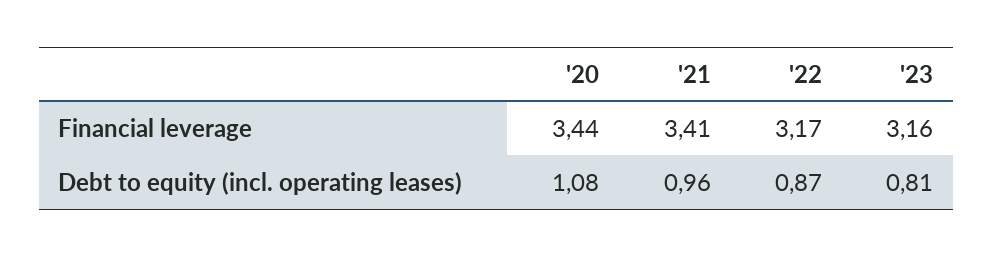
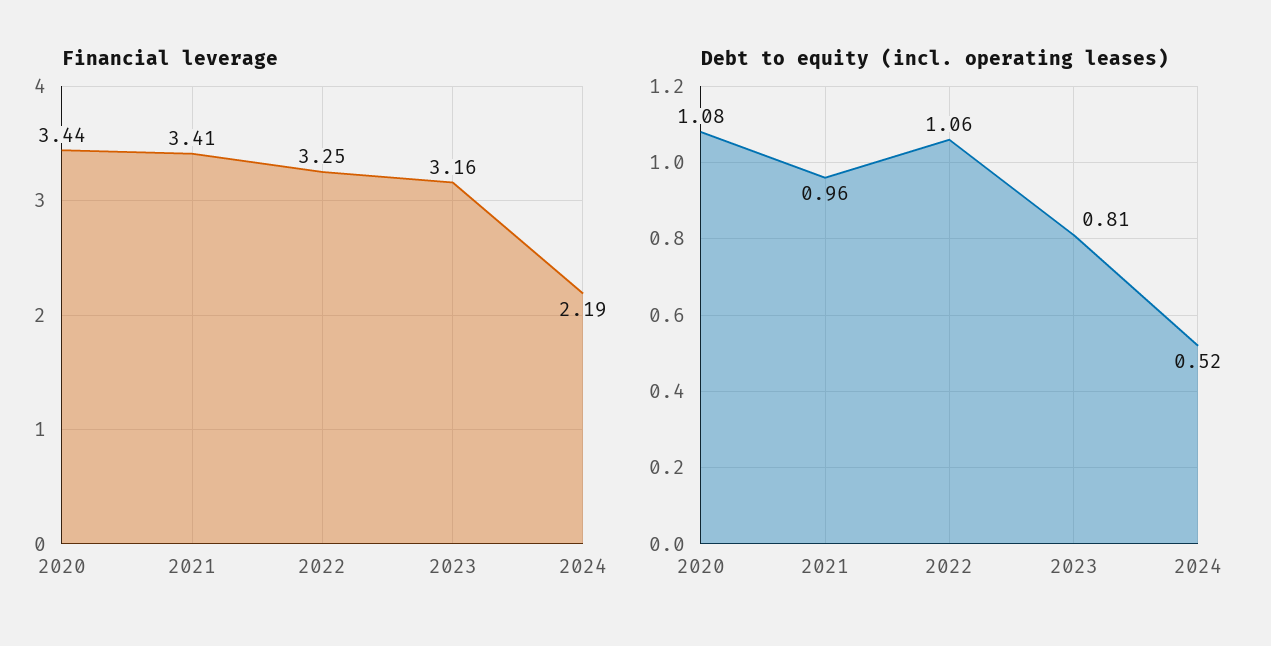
Financial leverage, '22: 3.17 -> 3.25
Debt to equity (incl. operating leases), '22: 0.87 -> 1.06
Financial leverage, 2024: none -> 2.19
Debt to equity (incl. operating leases), 2024: none -> 0.52

